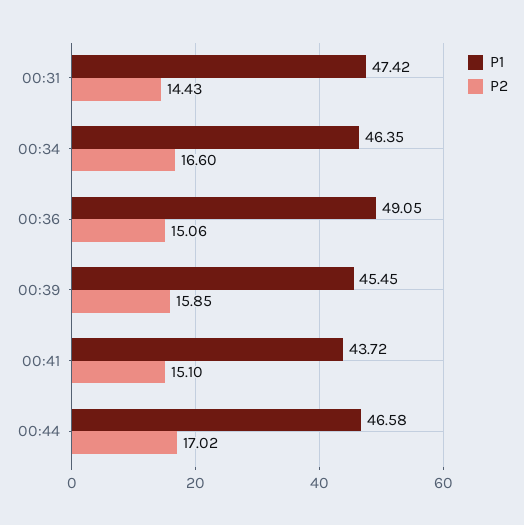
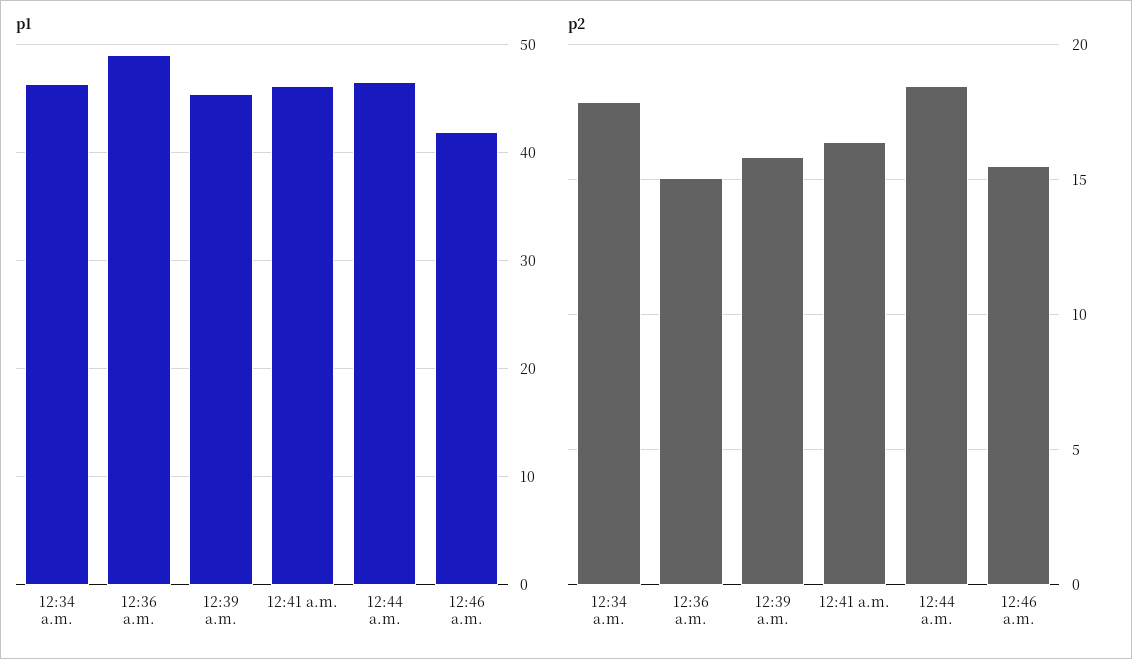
P1, 00:31: 47.42 -> none
P2, 00:31: 14.43 -> none
P2, 00:34: 16.6 -> 18
P1, 00:41: 43.72 -> 46
P2, 00:41: 15.1 -> 16.5
P2, 00:44: 17.02 -> 18.5
P1, 12:46 a.m.: none -> 42
P2, 12:46 a.m.: none -> 15.5

